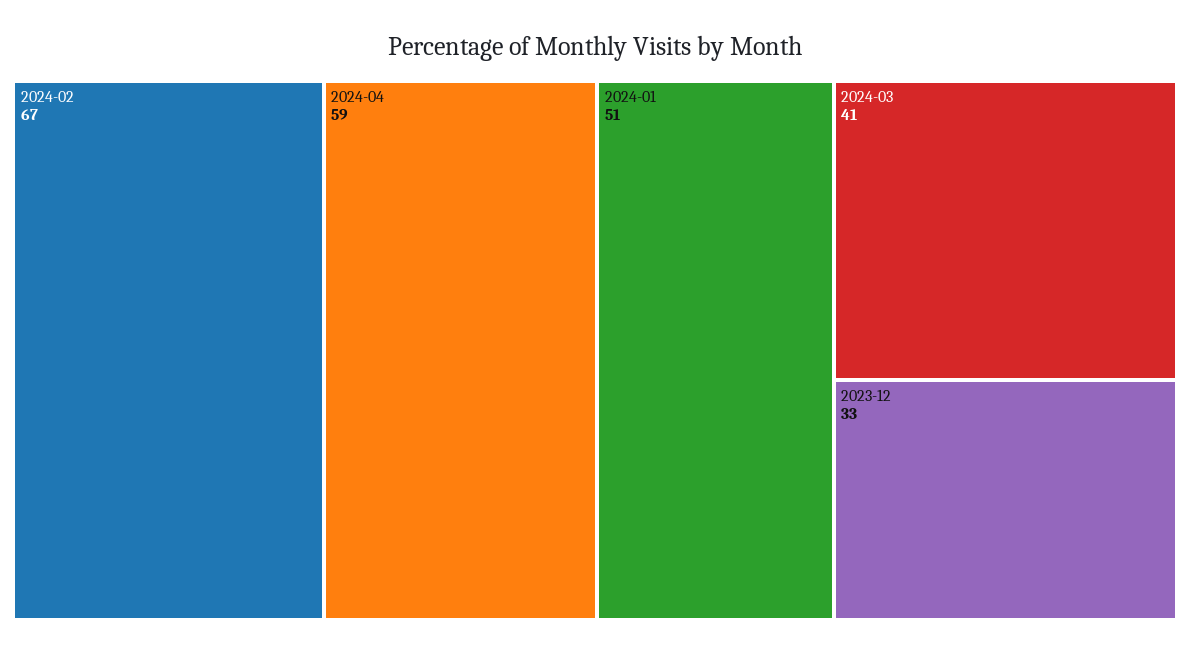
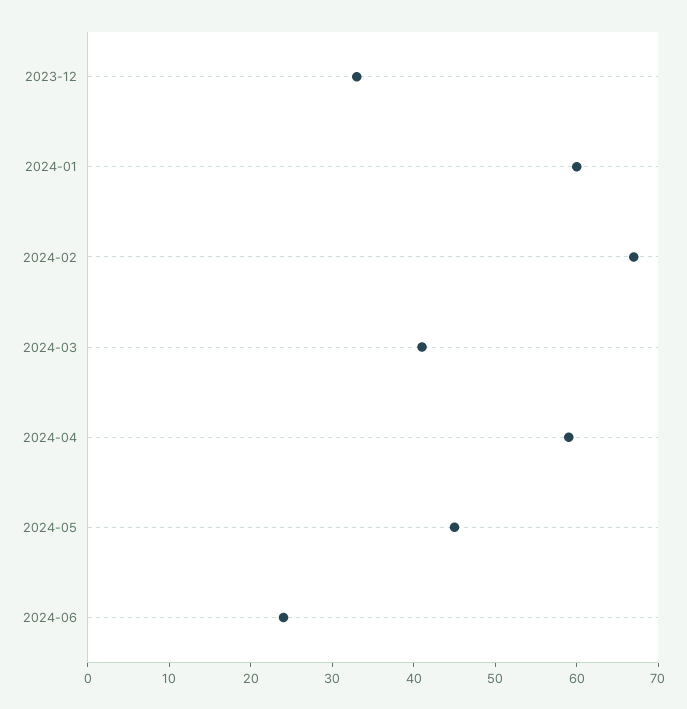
2024-01: 51 -> 60
2024-05: none -> 45
2024-06: none -> 24

